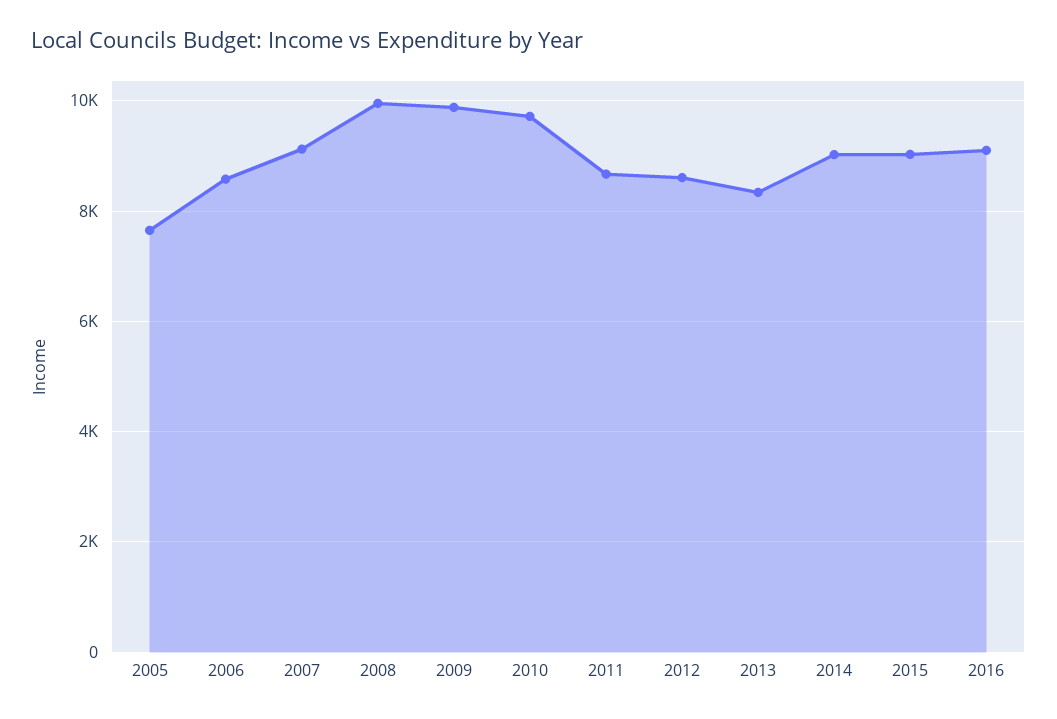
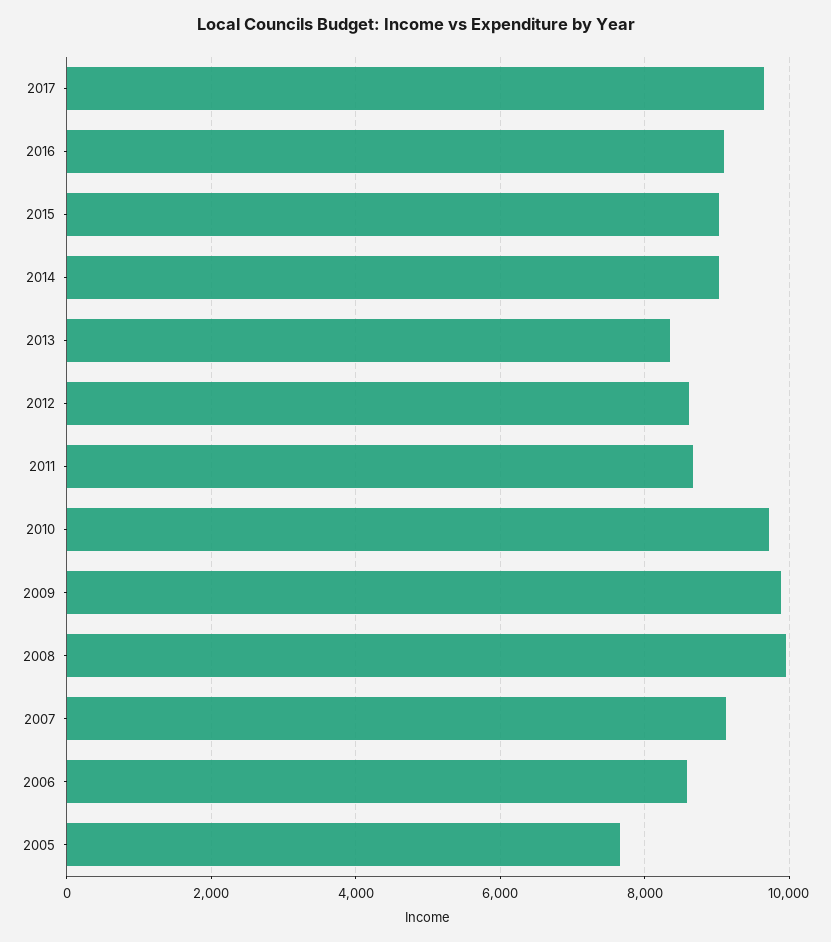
2017: none -> 9600

